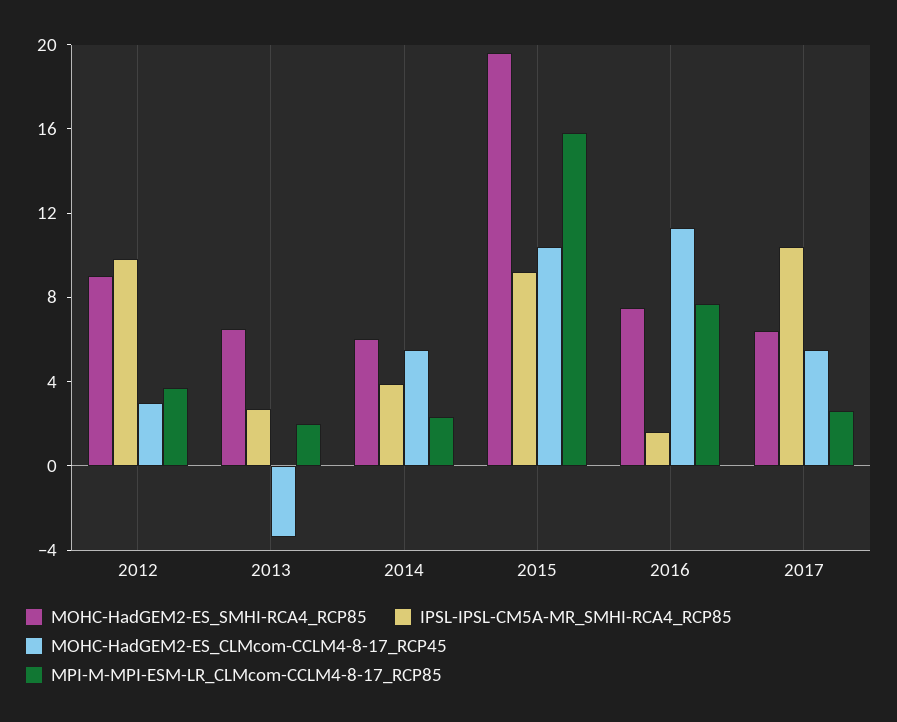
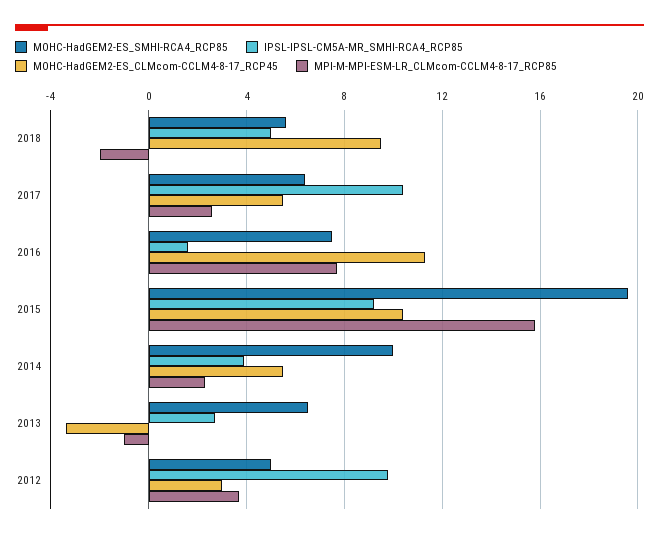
MOHC-HadGEM2-ES_SMHI-RCA4_RCP85, 2012: 9 -> 5
MPI-M-MPI-ESM-LR_CLMcom-CCLM4-8-17_RCP85, 2013: 2 -> -1
MOHC-HadGEM2-ES_SMHI-RCA4_RCP85, 2014: 6 -> 10
MOHC-HadGEM2-ES_SMHI-RCA4_RCP85, 2018: none -> 5.5
IPSL-IPSL-CM5A-MR_SMHI-RCA4_RCP85, 2018: none -> 5
MOHC-HadGEM2-ES_CLMcom-CCLM4-8-17_RCP45, 2018: none -> 9.5
MPI-M-MPI-ESM-LR_CLMcom-CCLM4-8-17_RCP85, 2018: none -> -2

